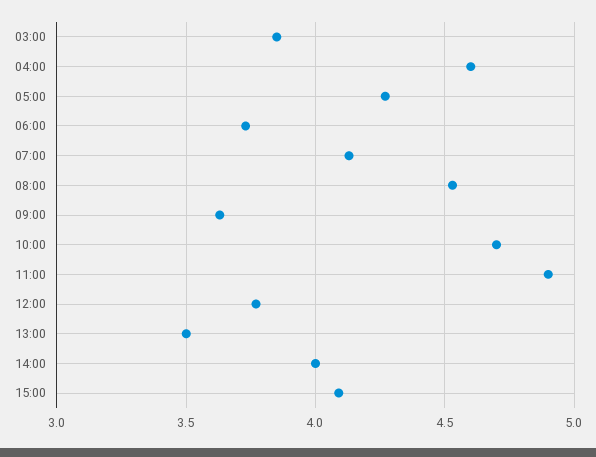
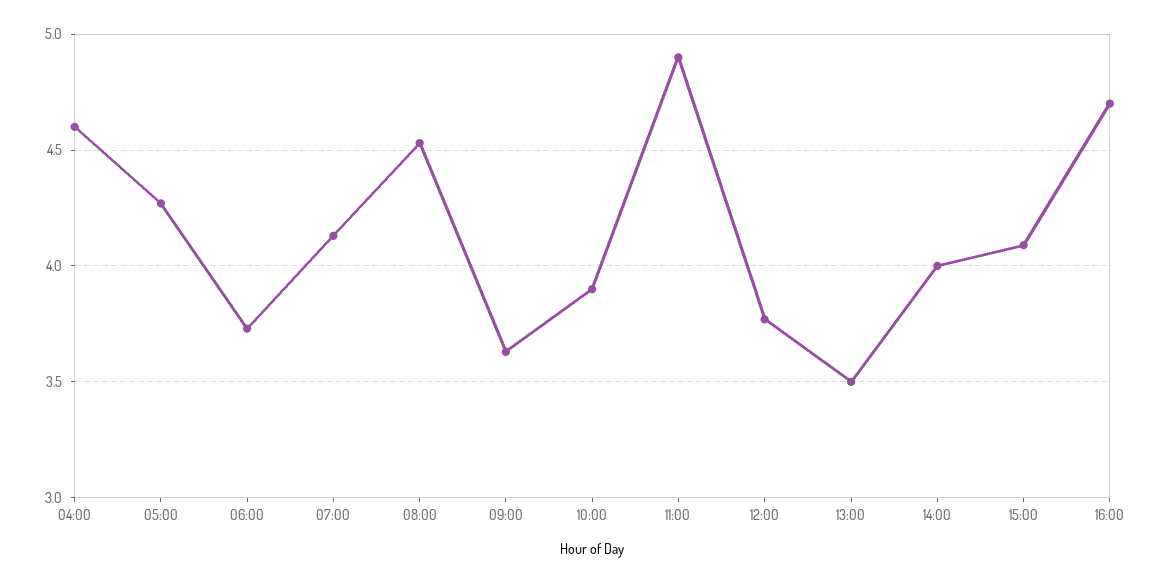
03:00: 3.85 -> none
10:00: 4.7 -> 3.9
16:00: none -> 4.7

